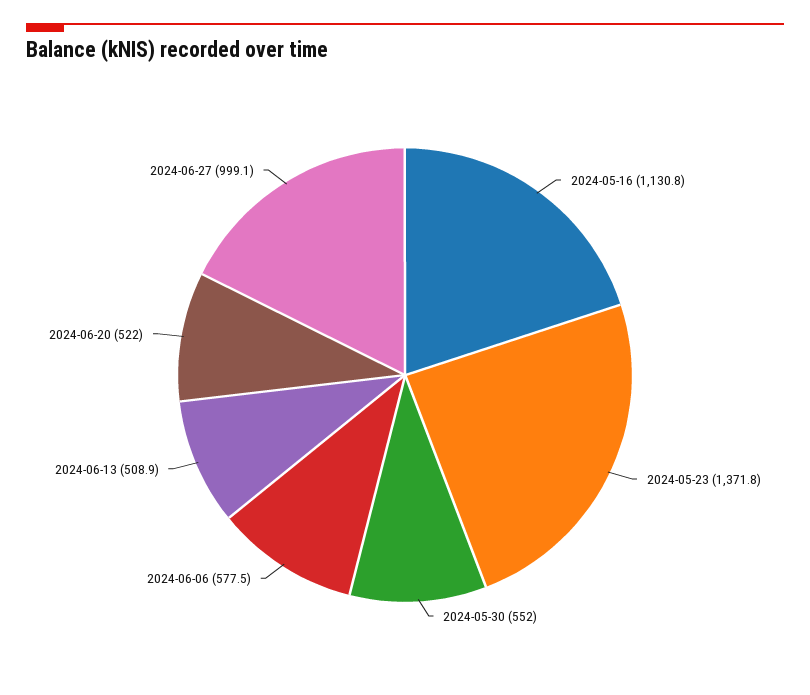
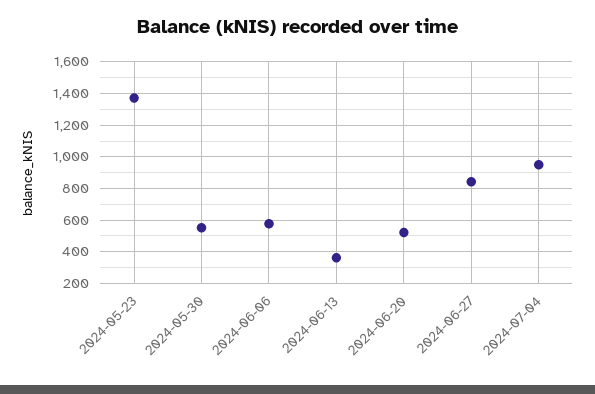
2024-05-16: 1130.8 -> none
2024-06-13: 508.9 -> 350
2024-06-27: 999.1 -> 850
2024-07-04: none -> 950

